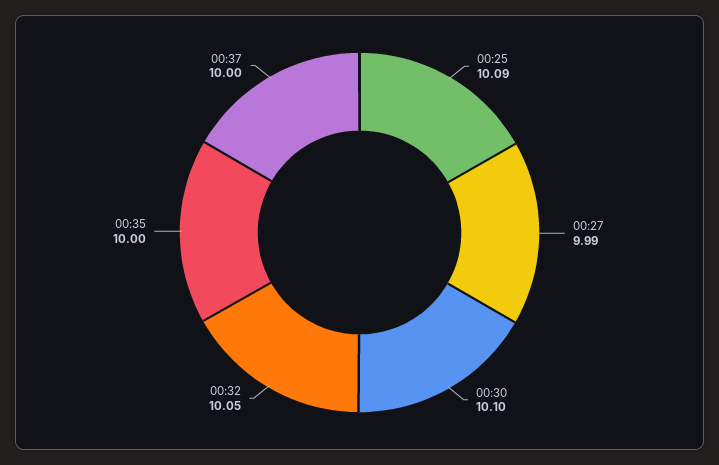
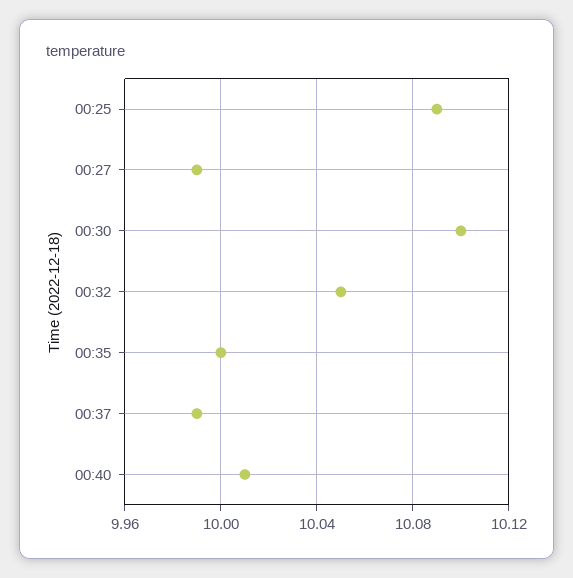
00:37: 10 -> 9.99
00:40: none -> 10.01

